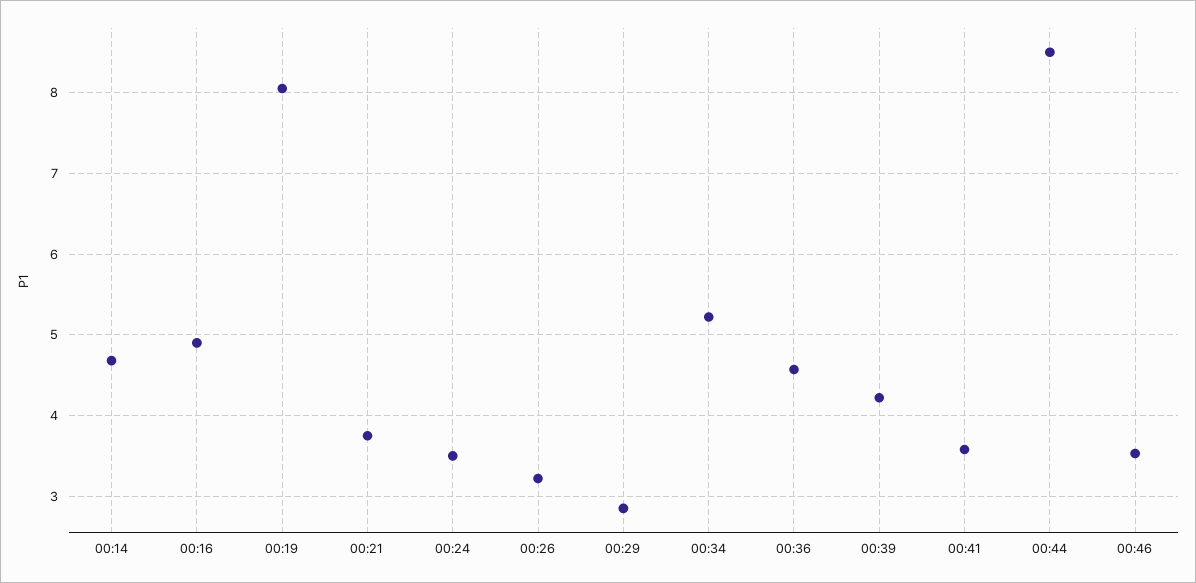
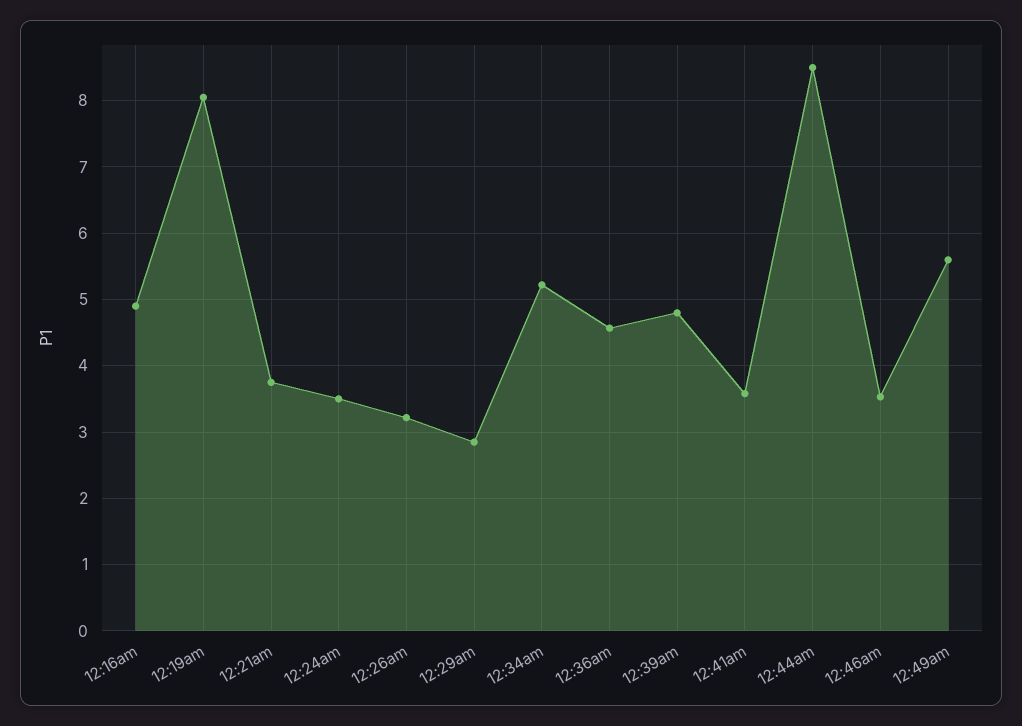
00:14: 4.7 -> none
00:39: 4.2 -> 4.8
12:49am: none -> 5.6

